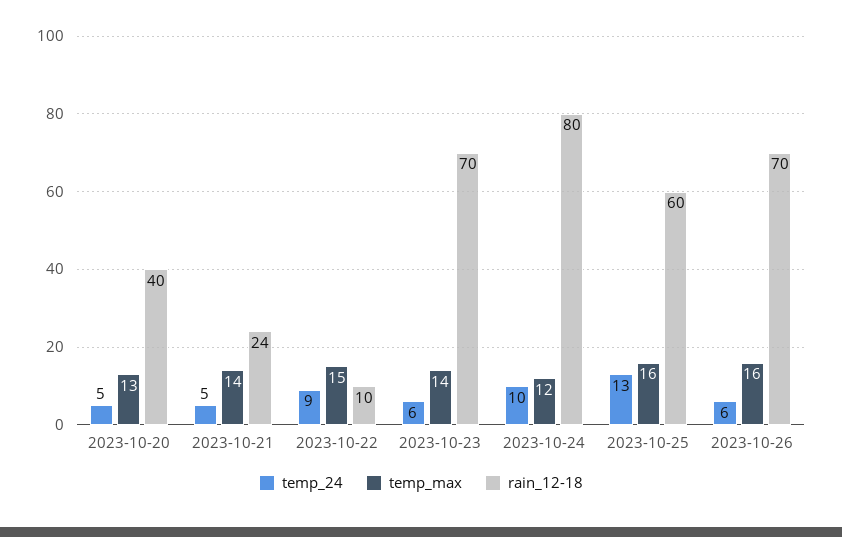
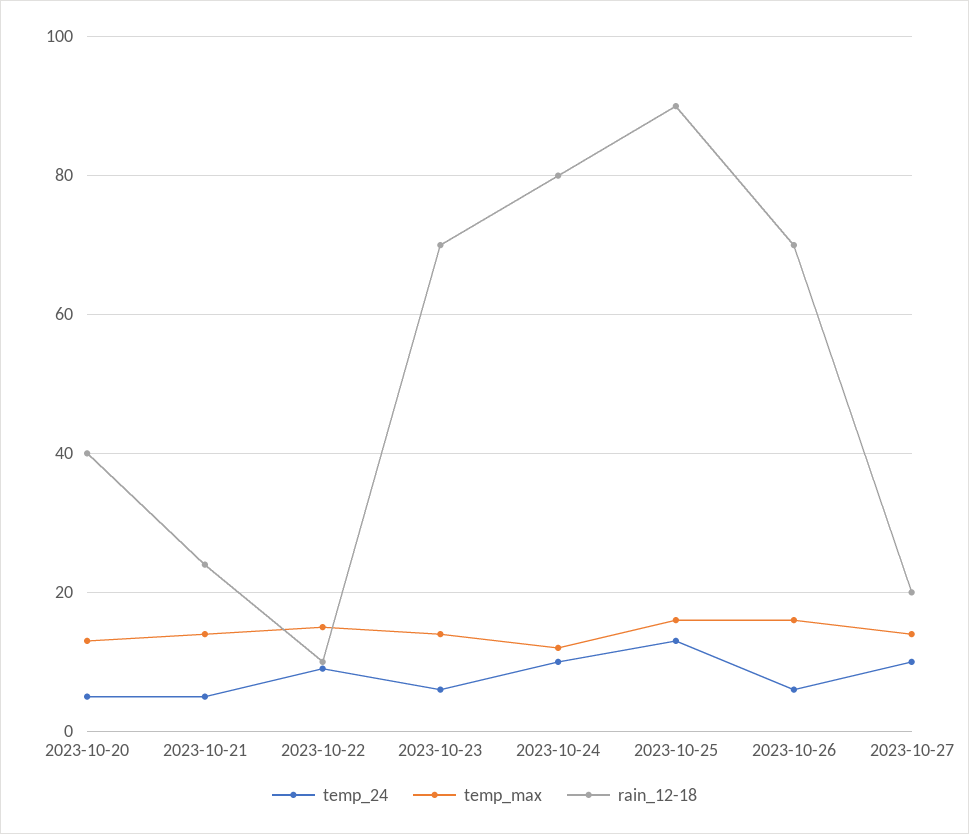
rain_12-18, 2023-10-25: 60 -> 90
temp_24, 2023-10-27: none -> 10
temp_max, 2023-10-27: none -> 15
rain_12-18, 2023-10-27: none -> 20

